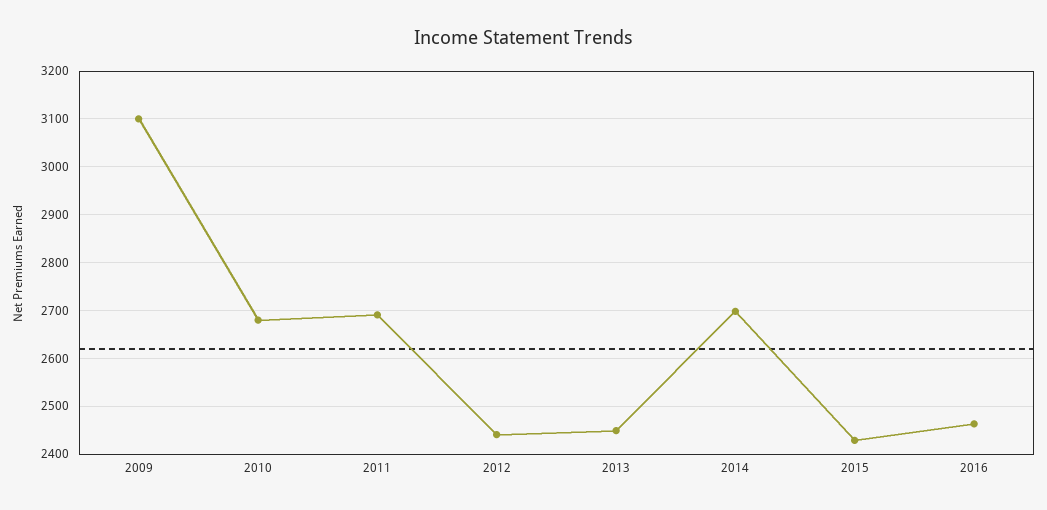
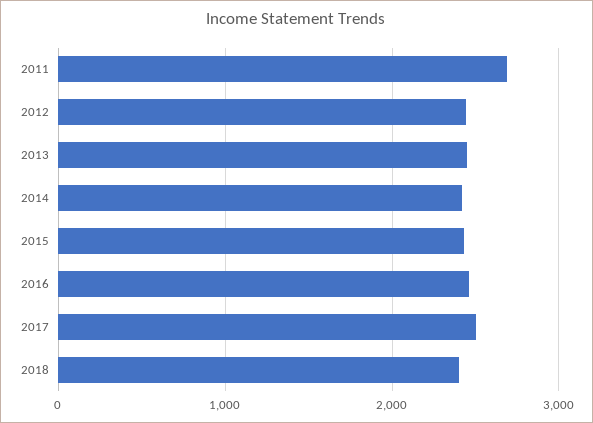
2009: 3100 -> none
2010: 2680 -> none
2014: 2700 -> 2400
2017: none -> 2500
2018: none -> 2400

